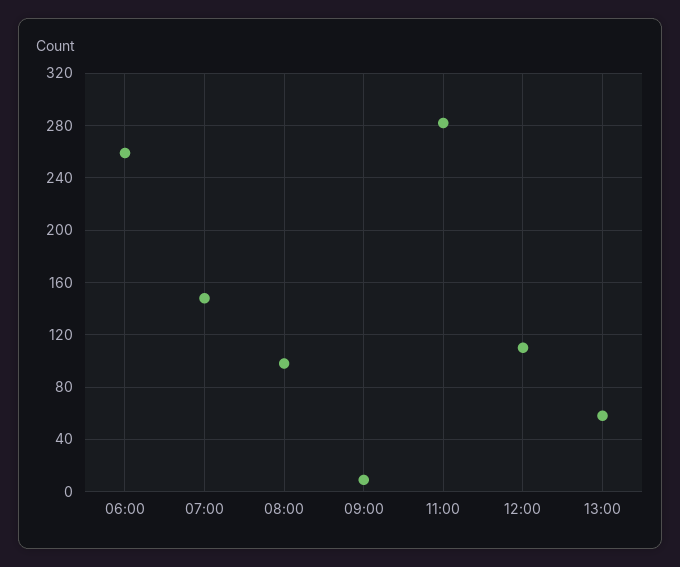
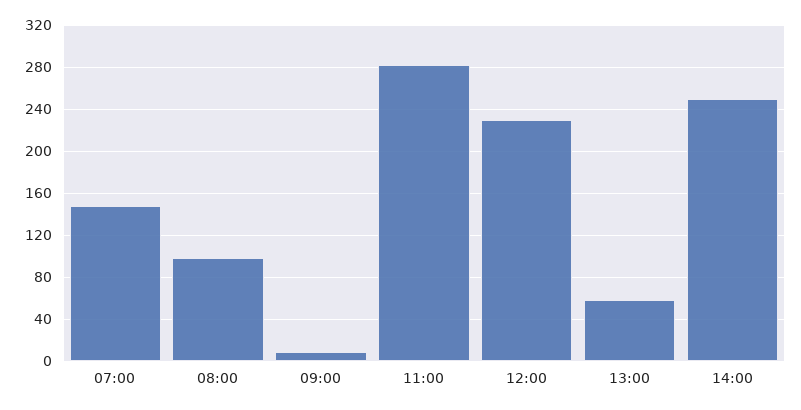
06:00: 260 -> none
12:00: 110 -> 230
14:00: none -> 250

